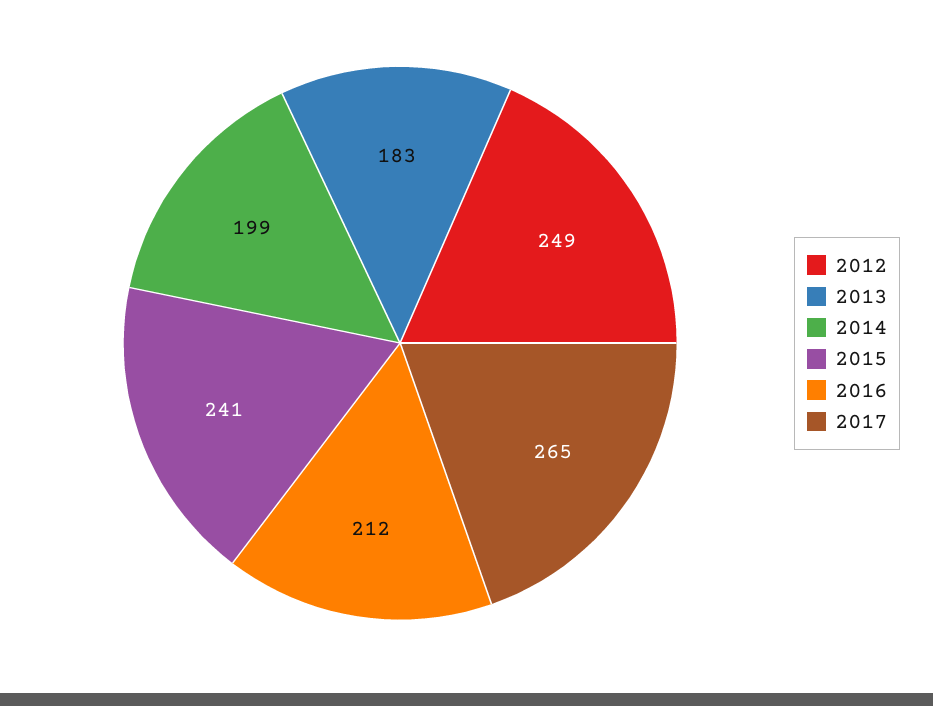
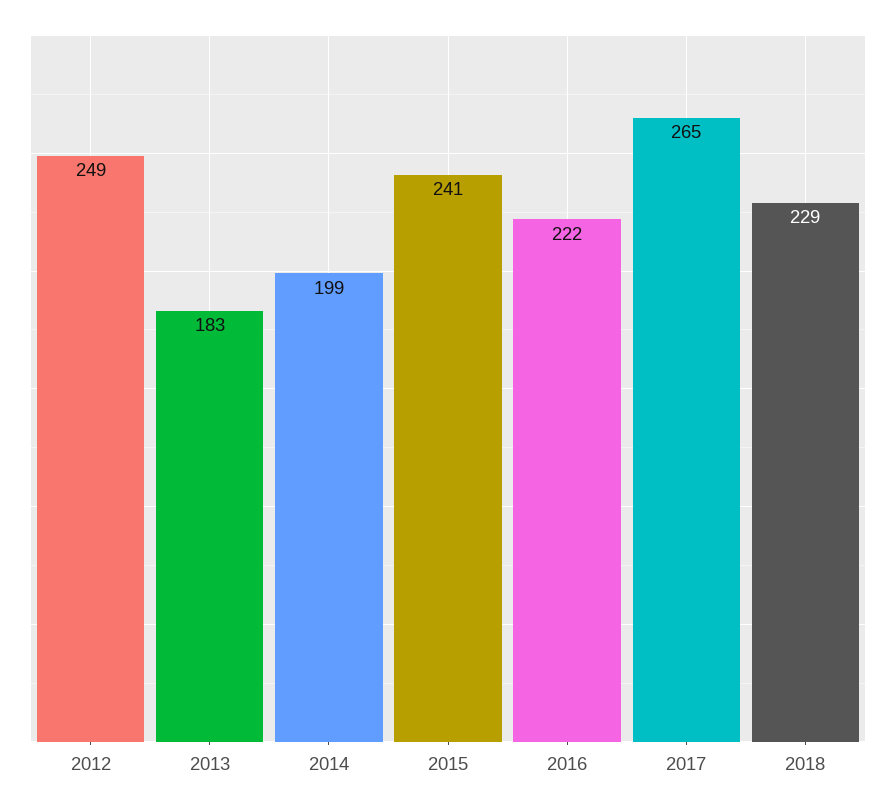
2016: 212 -> 222
2018: none -> 229

